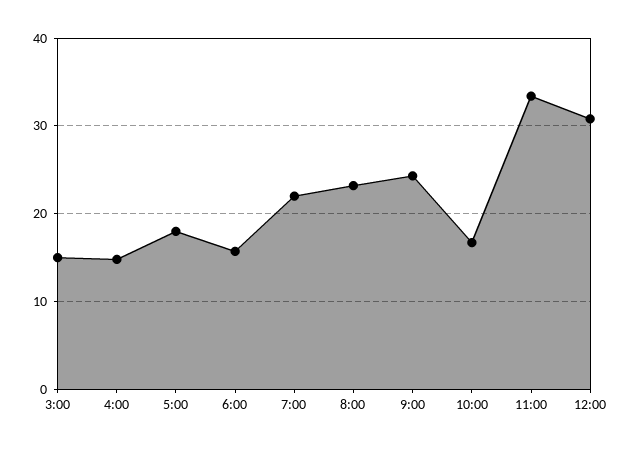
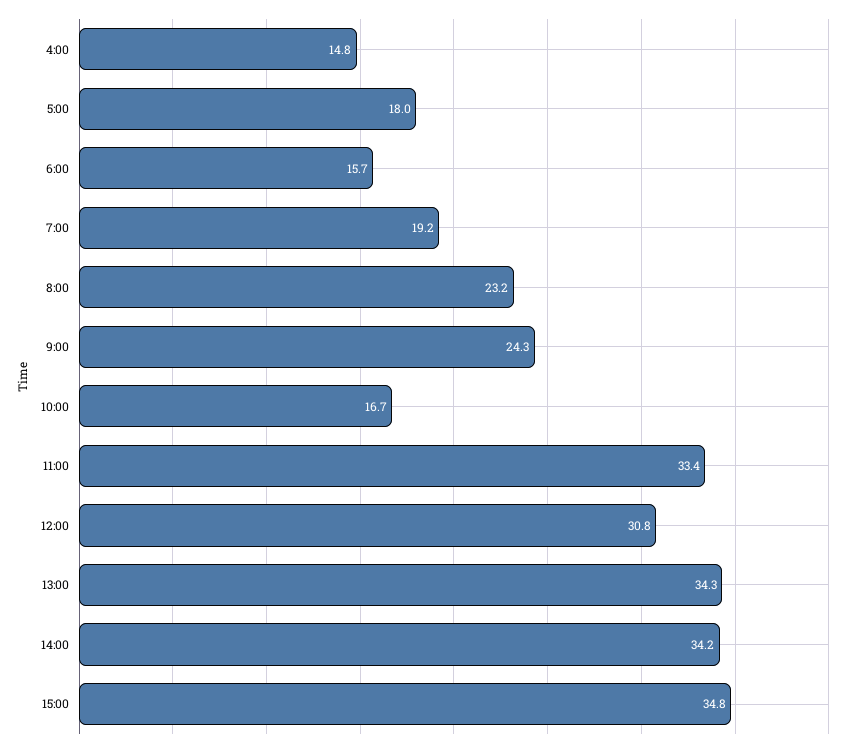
3:00: 15 -> none
7:00: 22 -> 19.2
13:00: none -> 34.3
14:00: none -> 34.2
15:00: none -> 34.8

